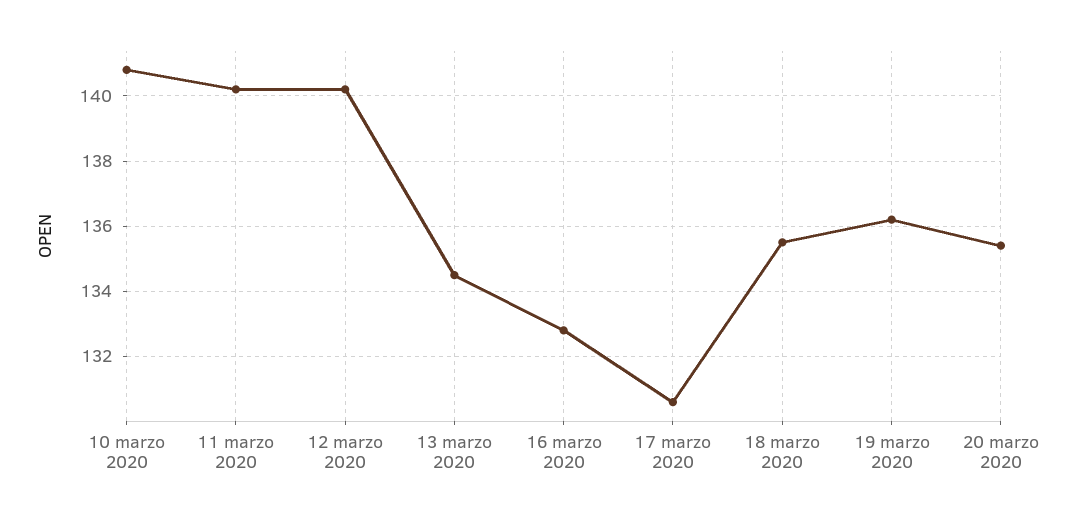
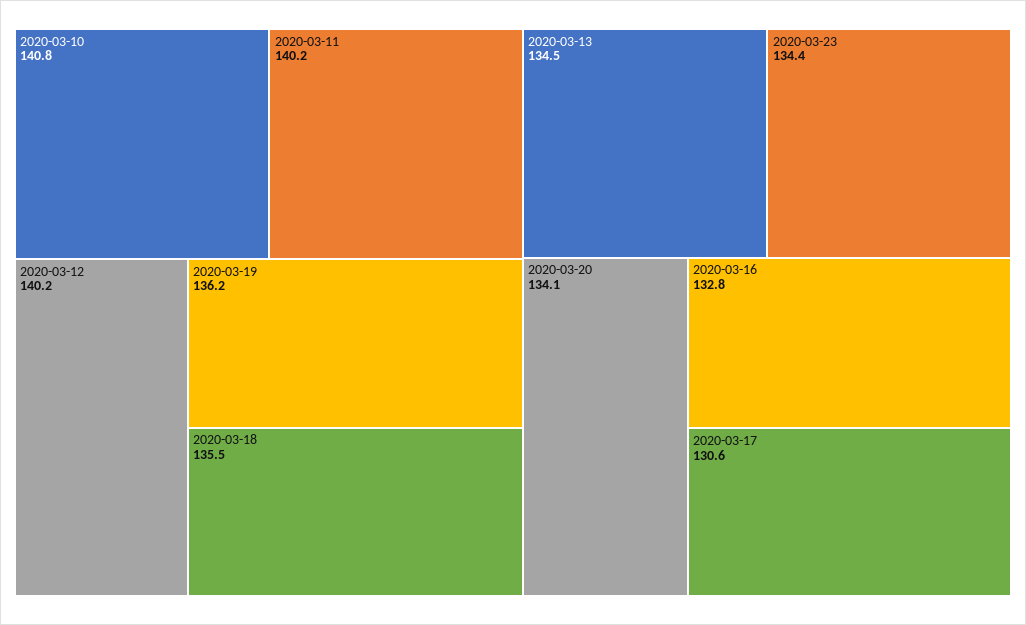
20 marzo 2020: 135.5 -> 134.1
2020-03-23: none -> 134.4

